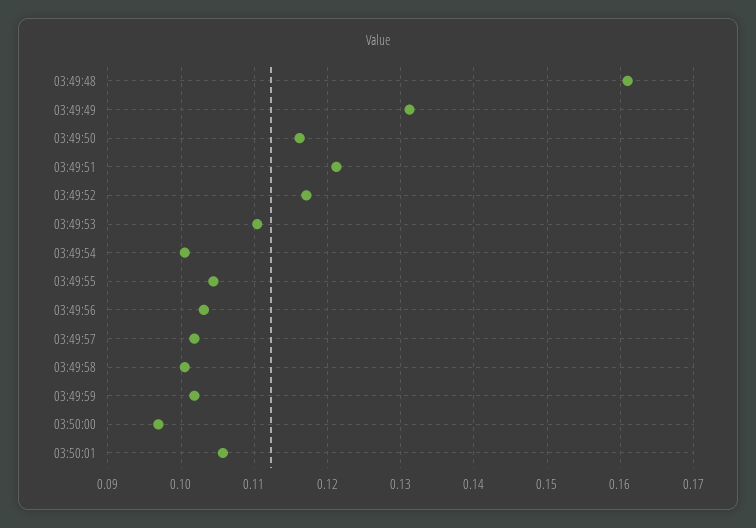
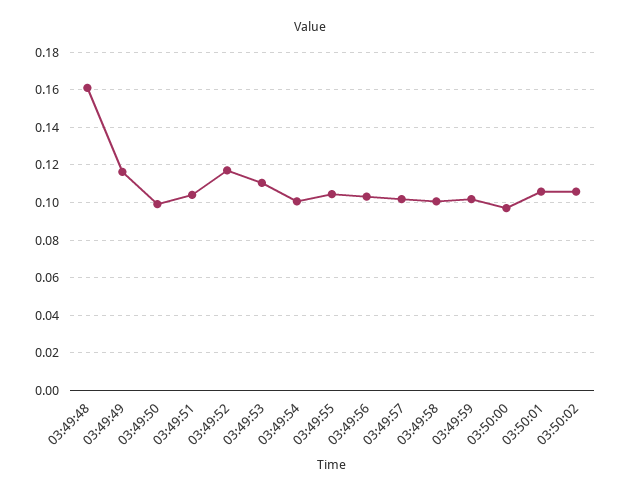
03:49:49: 0.131 -> 0.115
03:49:50: 0.116 -> 0.1
03:49:51: 0.121 -> 0.105
03:50:02: none -> 0.105

